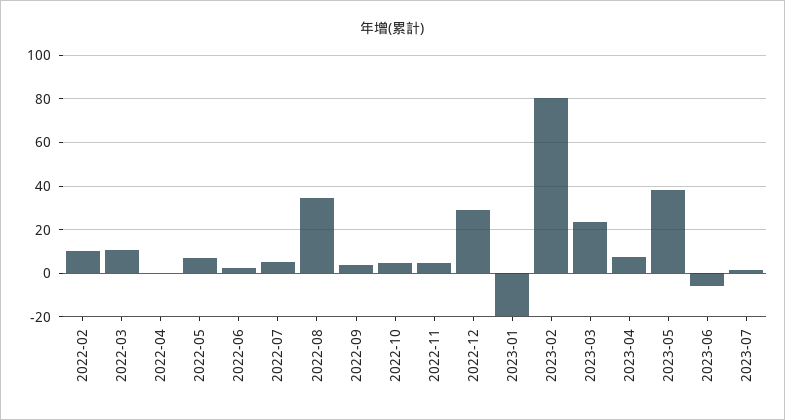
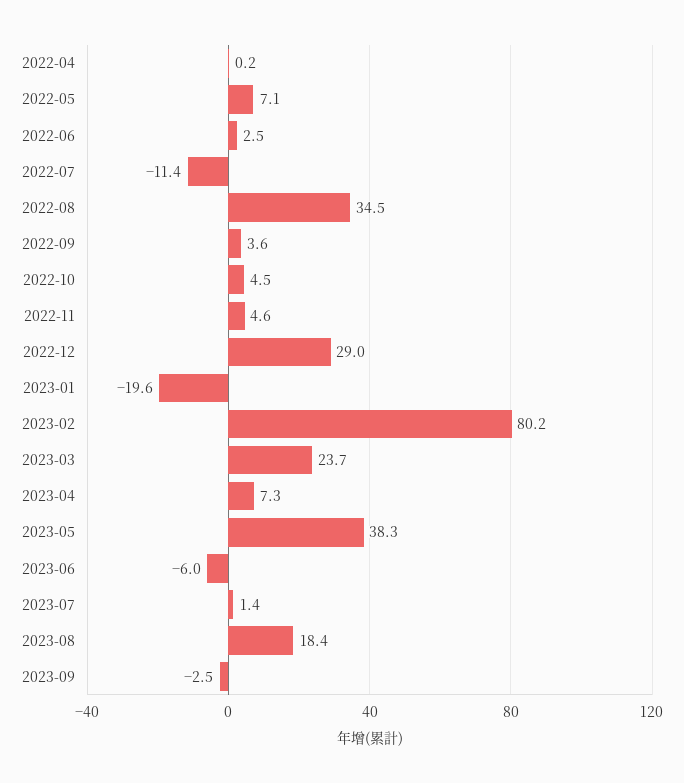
2022-02: 10 -> none
2022-03: 10 -> none
2022-07: 5 -> -11.4
2023-08: none -> 18.4
2023-09: none -> -2.5

